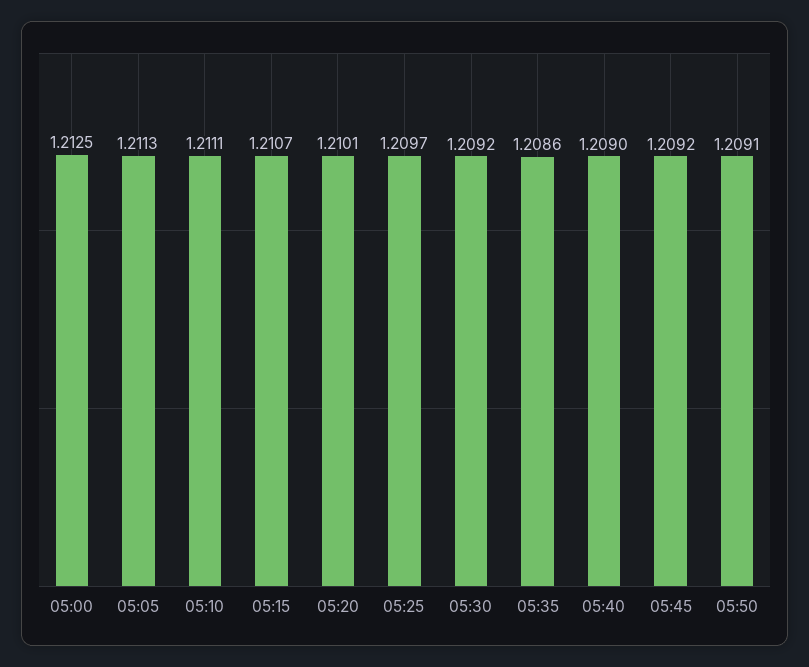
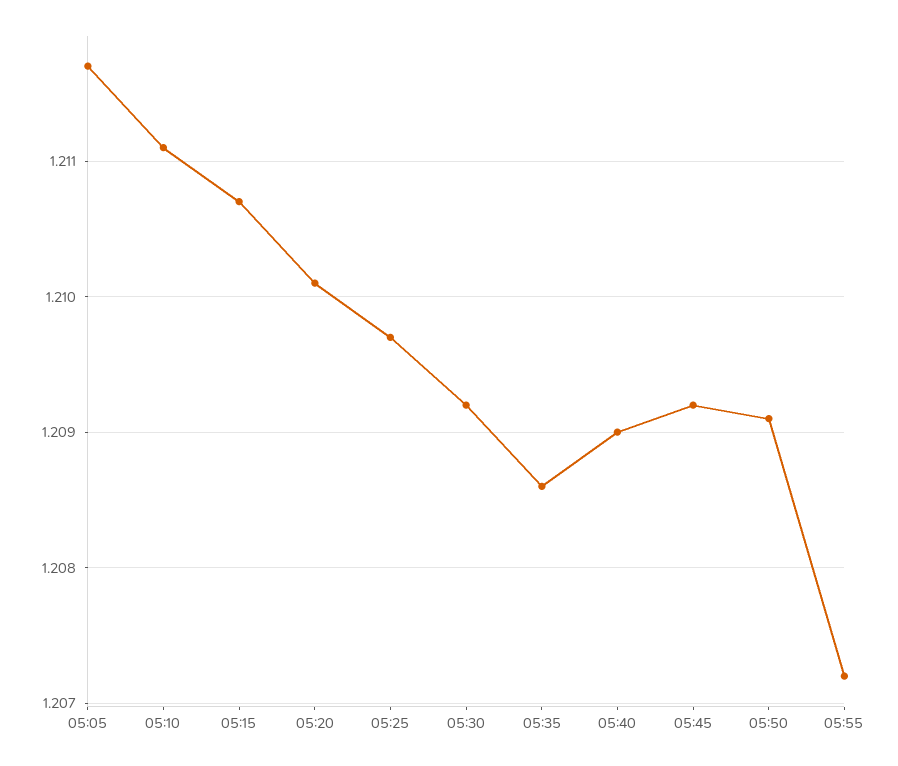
05:00: 1.2125 -> none
05:05: 1.2113 -> 1.2117
05:55: none -> 1.2072

